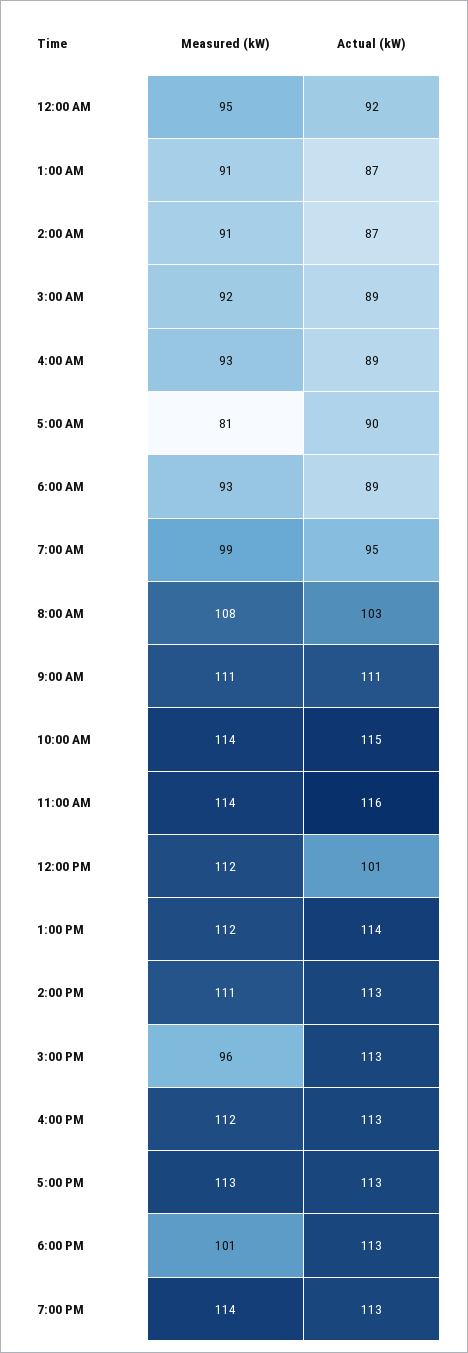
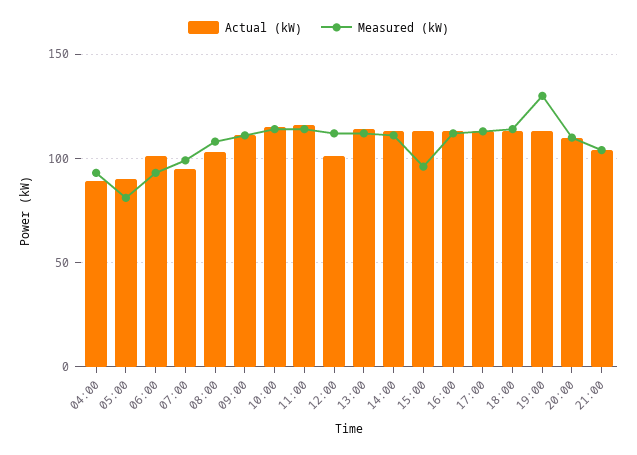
Measured (kW), 12:00 AM: 95 -> none
Actual (kW), 12:00 AM: 92 -> none
Measured (kW), 1:00 AM: 91 -> none
Actual (kW), 1:00 AM: 87 -> none
Measured (kW), 2:00 AM: 91 -> none
Actual (kW), 2:00 AM: 87 -> none
Measured (kW), 3:00 AM: 92 -> none
Actual (kW), 3:00 AM: 89 -> none
Actual (kW), 6:00 AM: 89 -> 100
Measured (kW), 6:00 PM: 101 -> 115
Measured (kW), 7:00 PM: 114 -> 130
Actual (kW), 20:00: none -> 110
Measured (kW), 20:00: none -> 110
Actual (kW), 21:00: none -> 105
Measured (kW), 21:00: none -> 105

